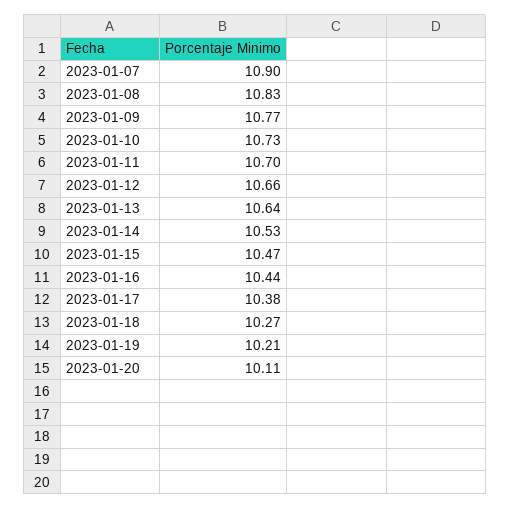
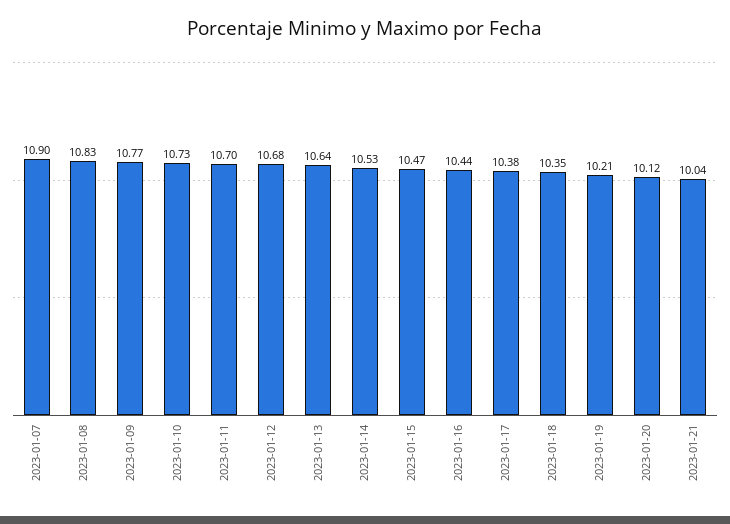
2023-01-12: 10.66 -> 10.68
2023-01-18: 10.27 -> 10.35
2023-01-20: 10.11 -> 10.12
2023-01-21: none -> 10.04

